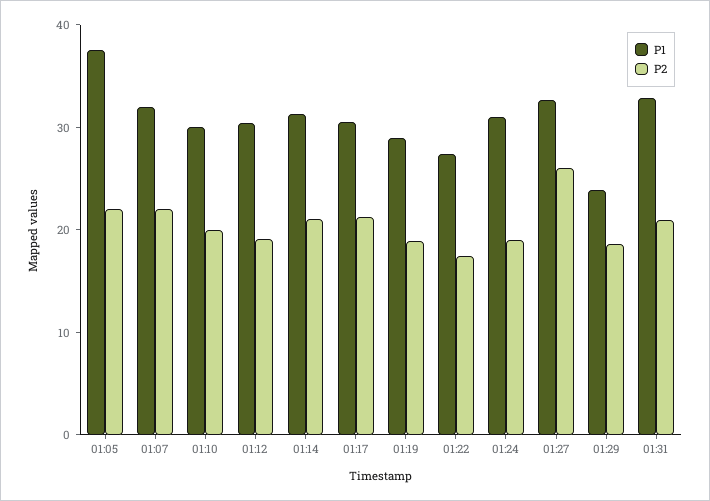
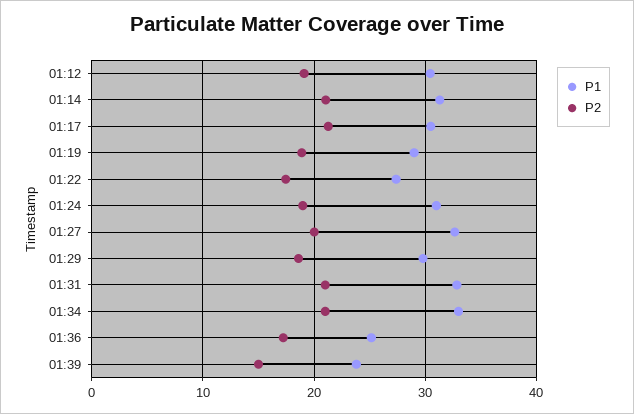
P1, 01:05: 38 -> none
P2, 01:05: 22 -> none
P1, 01:07: 32 -> none
P2, 01:07: 22 -> none
P1, 01:10: 30 -> none
P2, 01:10: 20 -> none
P2, 01:27: 26 -> 20
P1, 01:29: 24 -> 30
P1, 01:34: none -> 33
P2, 01:34: none -> 21
P1, 01:36: none -> 25
P2, 01:36: none -> 17
P1, 01:39: none -> 24
P2, 01:39: none -> 15

